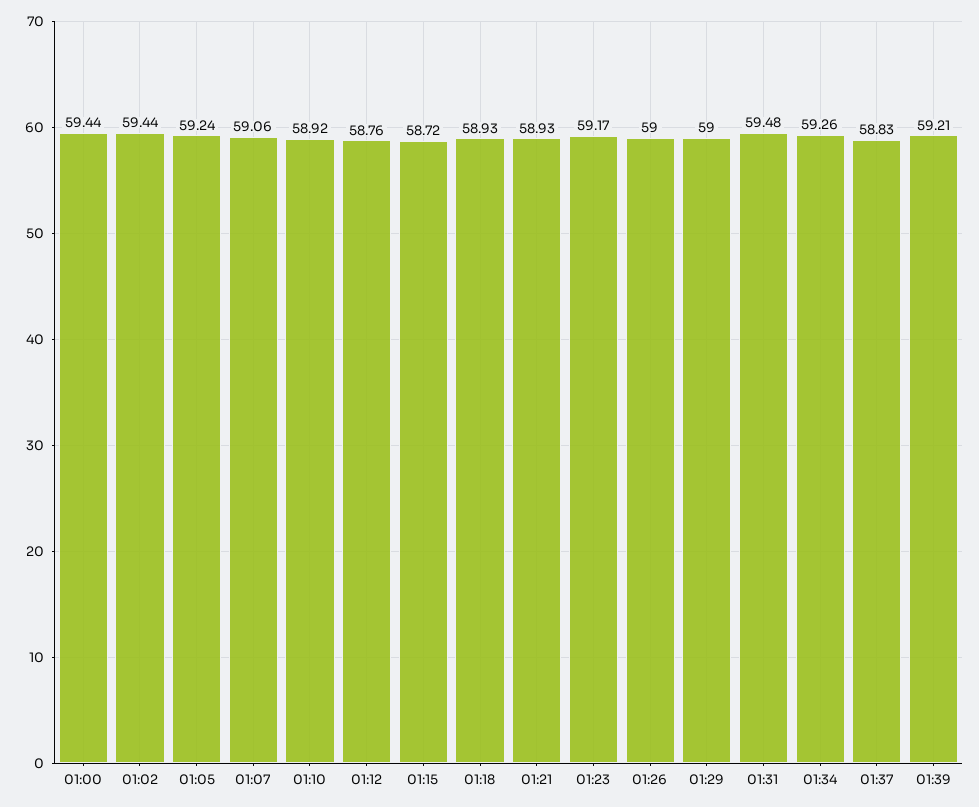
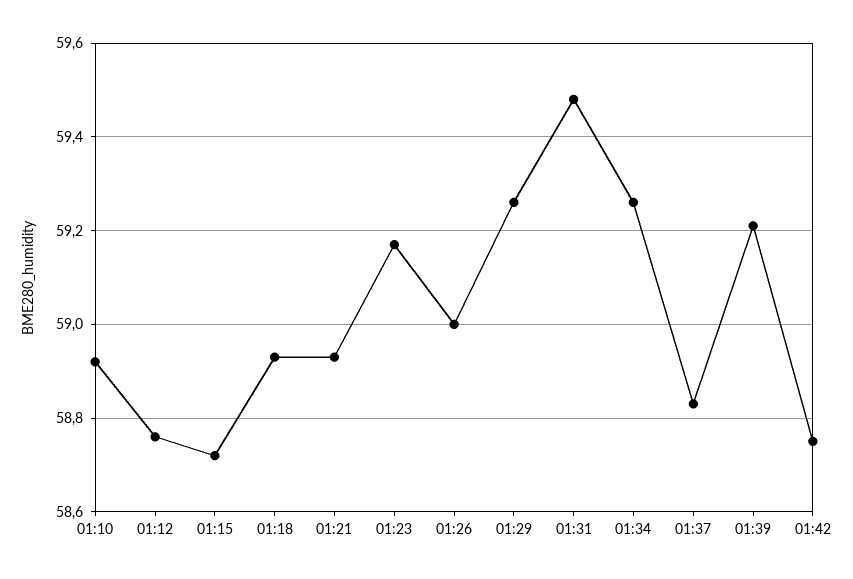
01:00: 59.44 -> none
01:02: 59.44 -> none
01:05: 59.24 -> none
01:07: 59.06 -> none
01:29: 59 -> 59.25
01:42: none -> 58.75

